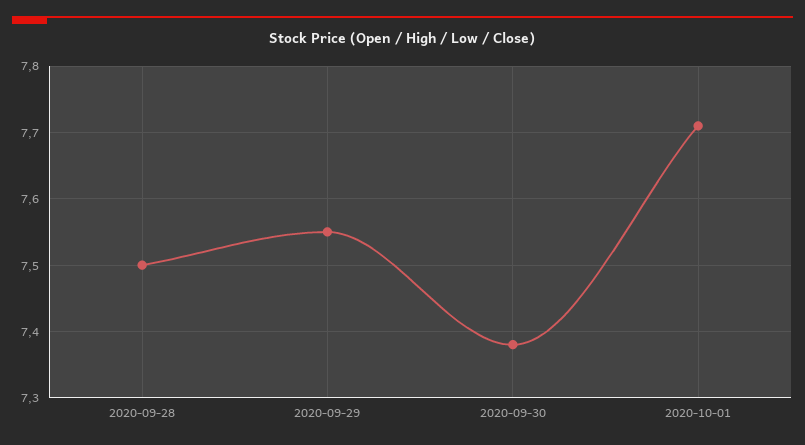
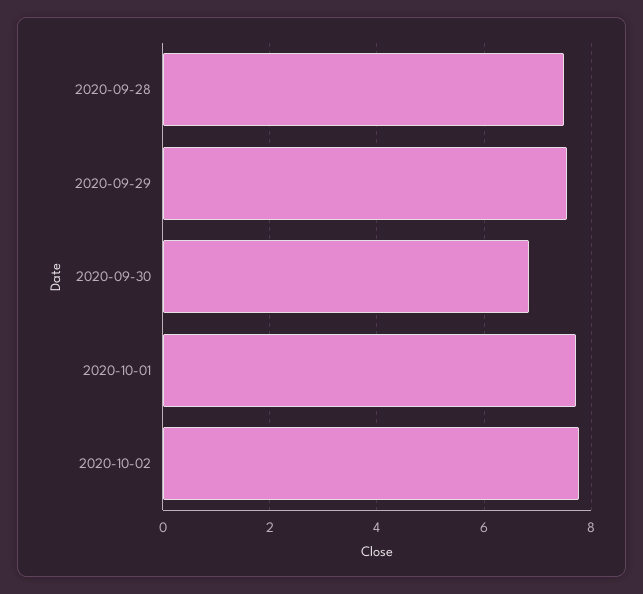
2020-09-30: 7.38 -> 6.8
2020-10-02: none -> 7.8

